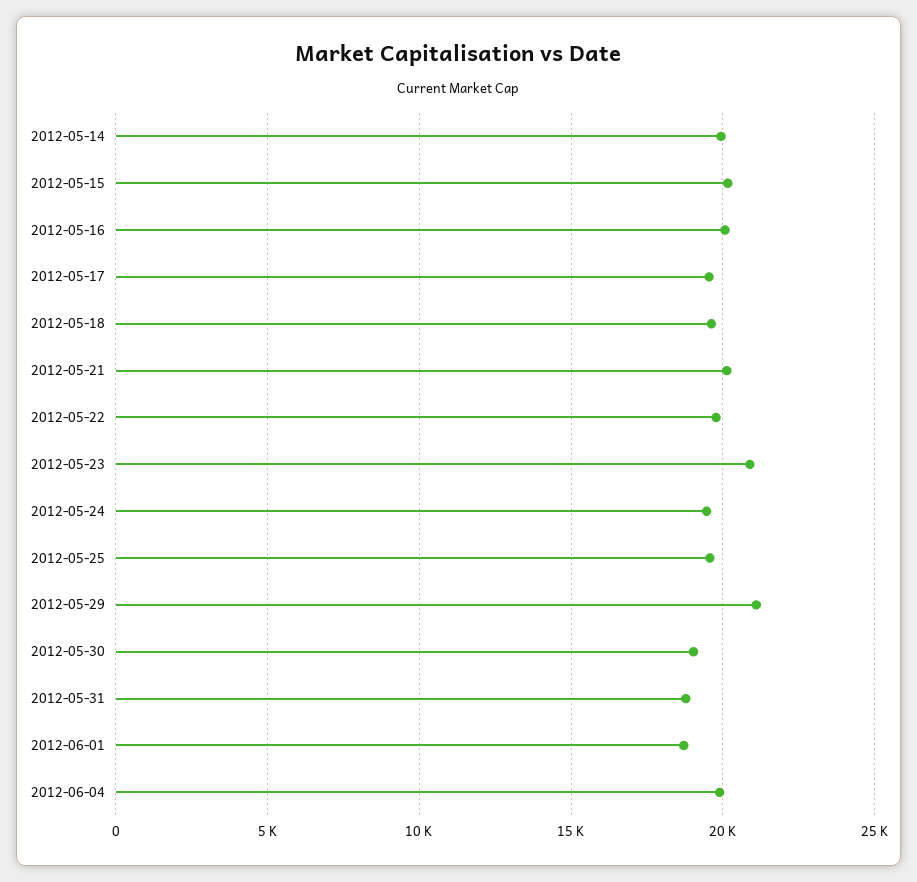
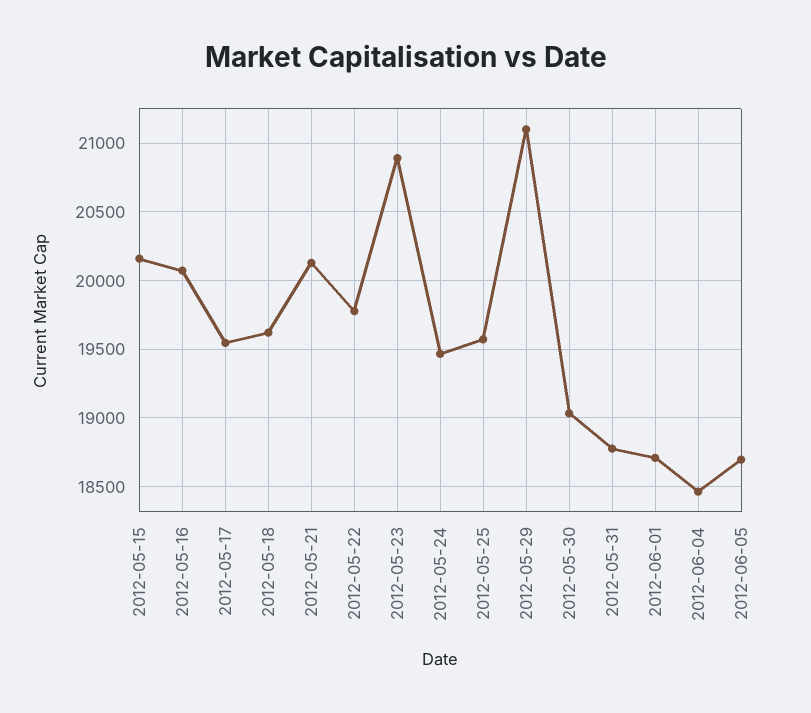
2012-05-14: 20000 -> none
2012-06-04: 20000 -> 18450
2012-06-05: none -> 18700

